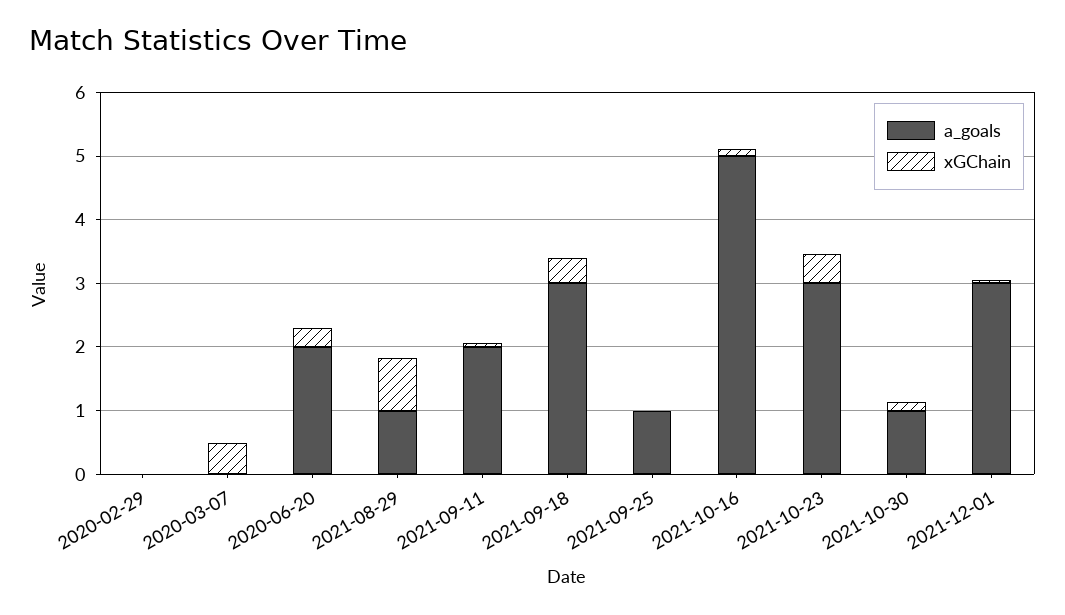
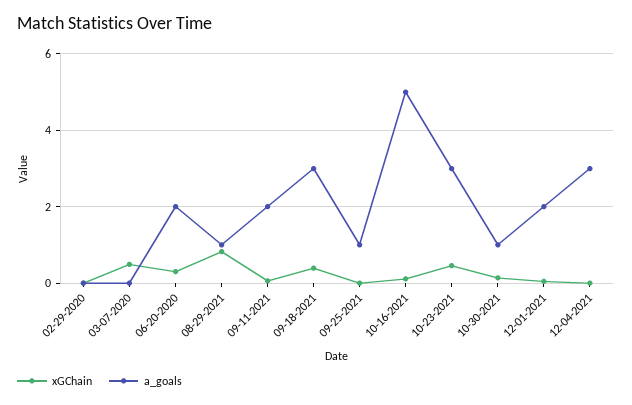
a_goals, 2021-12-01: 3 -> 2
xGChain, 12-04-2021: none -> 0
a_goals, 12-04-2021: none -> 3

